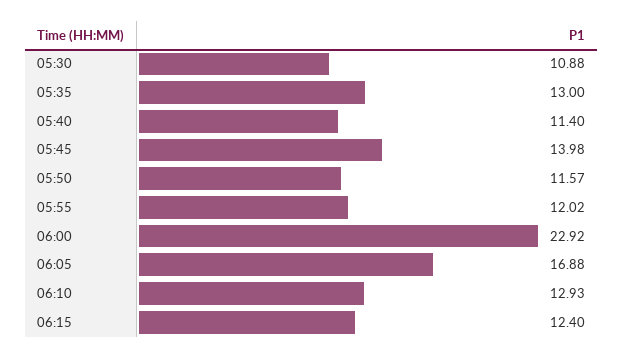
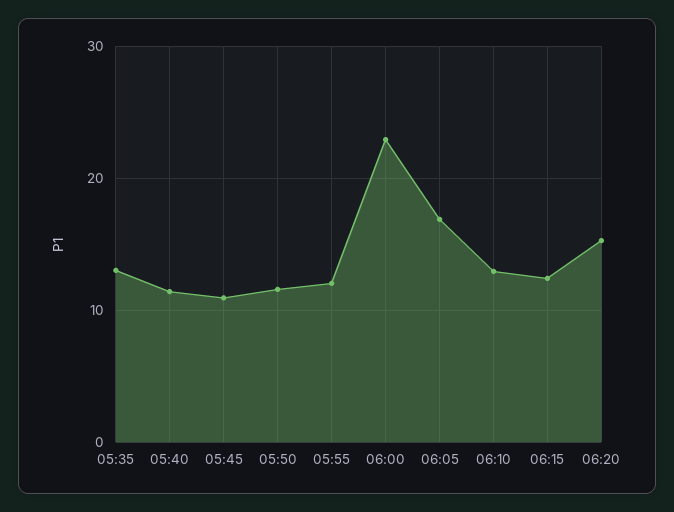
05:30: 10.88 -> none
05:45: 13.98 -> 11
06:20: none -> 15

